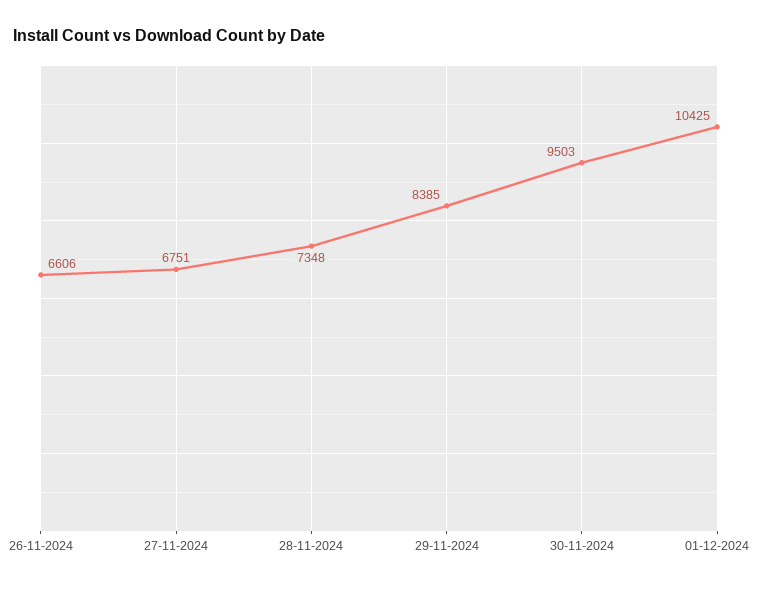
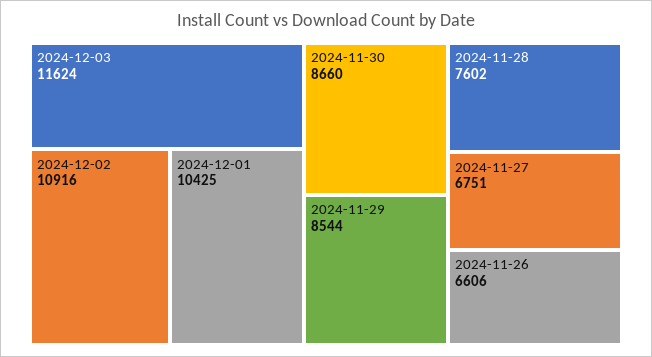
28-11-2024: 7348 -> 7602
29-11-2024: 8385 -> 8544
30-11-2024: 9503 -> 8660
2024-12-03: none -> 11624
2024-12-02: none -> 10916

